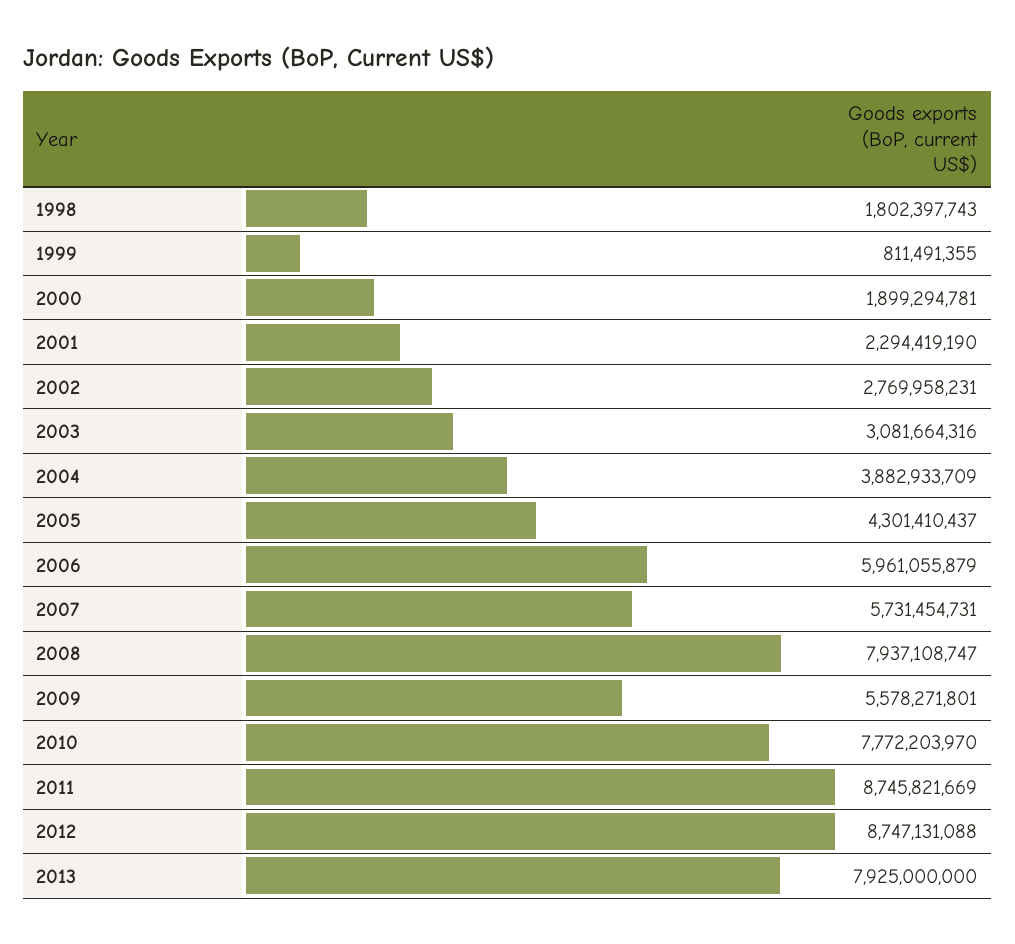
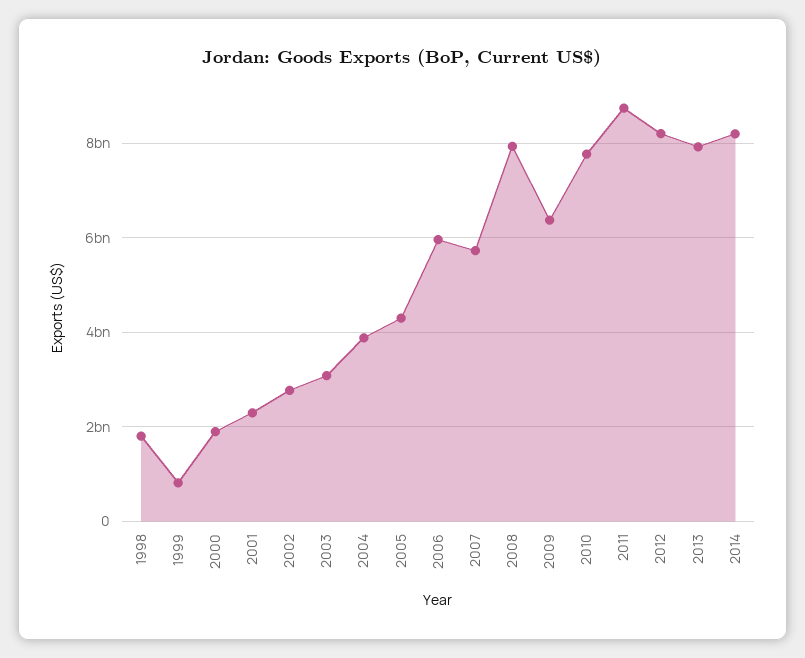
2009: 5578271801 -> 6400000000
2012: 8747131088 -> 8200000000
2014: none -> 8200000000

